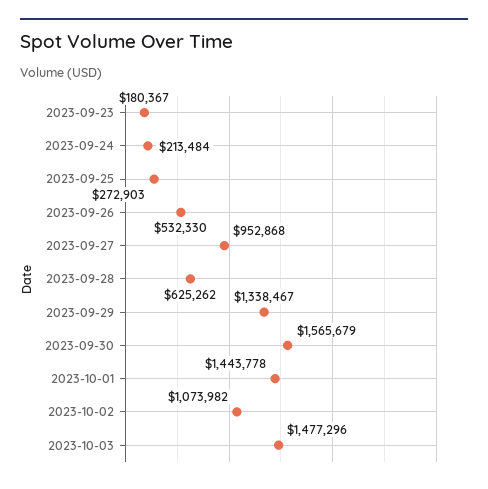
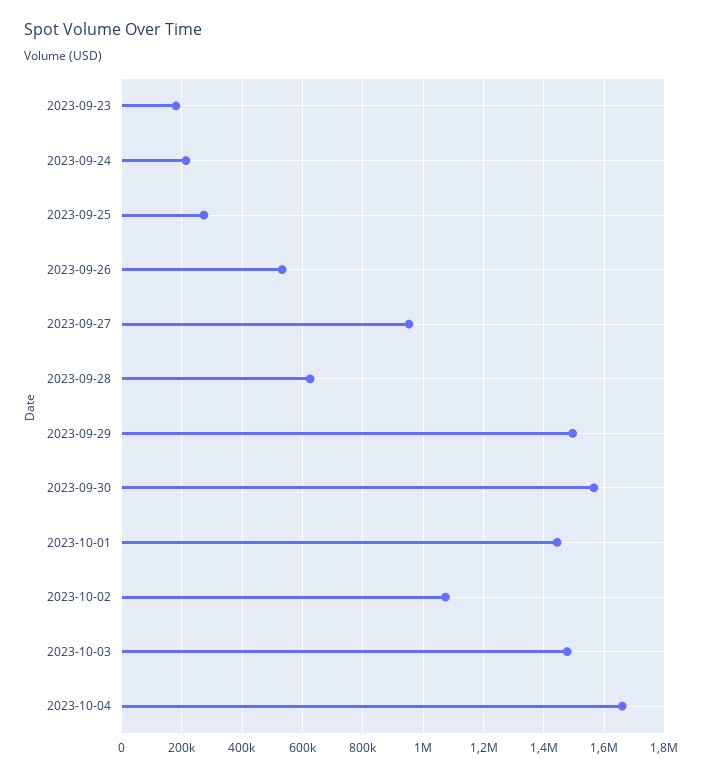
2023-09-29: 1338467 -> 1500000
2023-10-04: none -> 1660000

